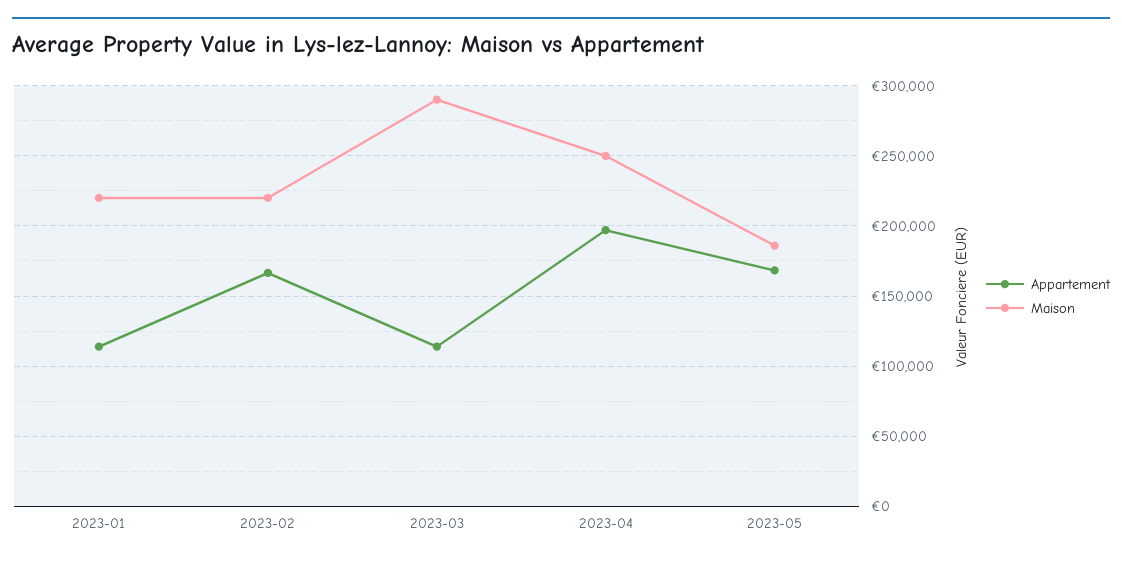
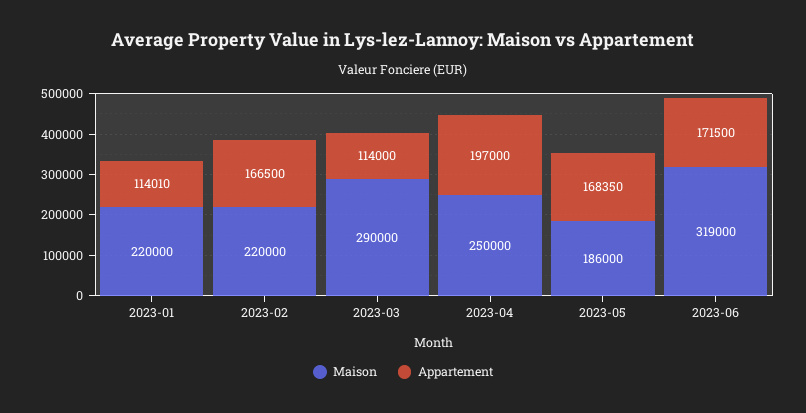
Maison, 2023-06: none -> 319000
Appartement, 2023-06: none -> 171500

